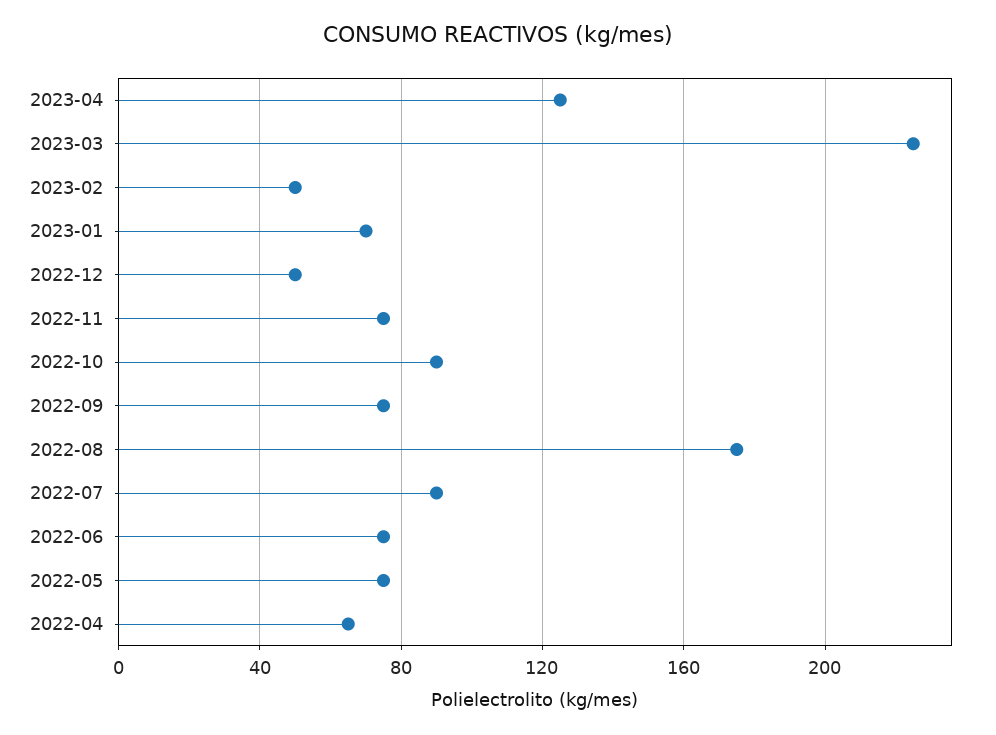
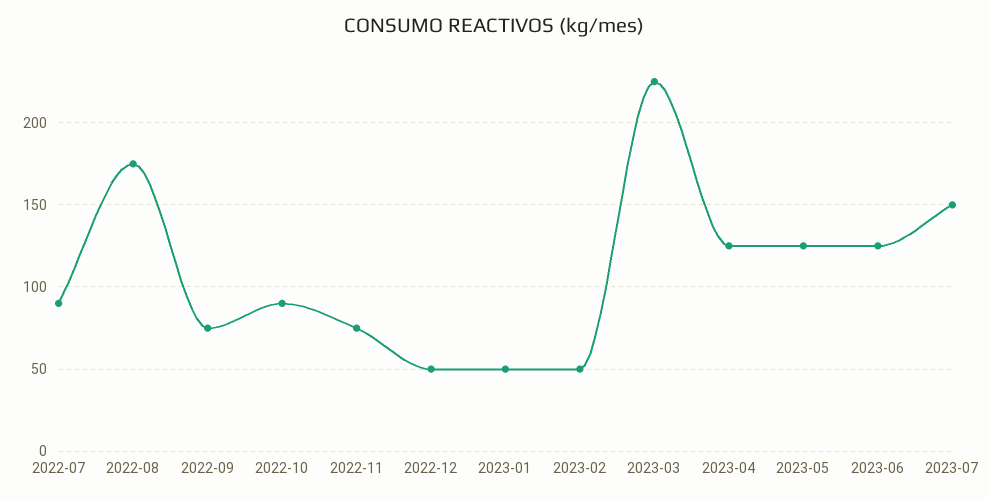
2023-01: 70 -> 50
2022-06: 75 -> none
2022-05: 75 -> none
2022-04: 65 -> none
2023-05: none -> 125
2023-06: none -> 125
2023-07: none -> 150

